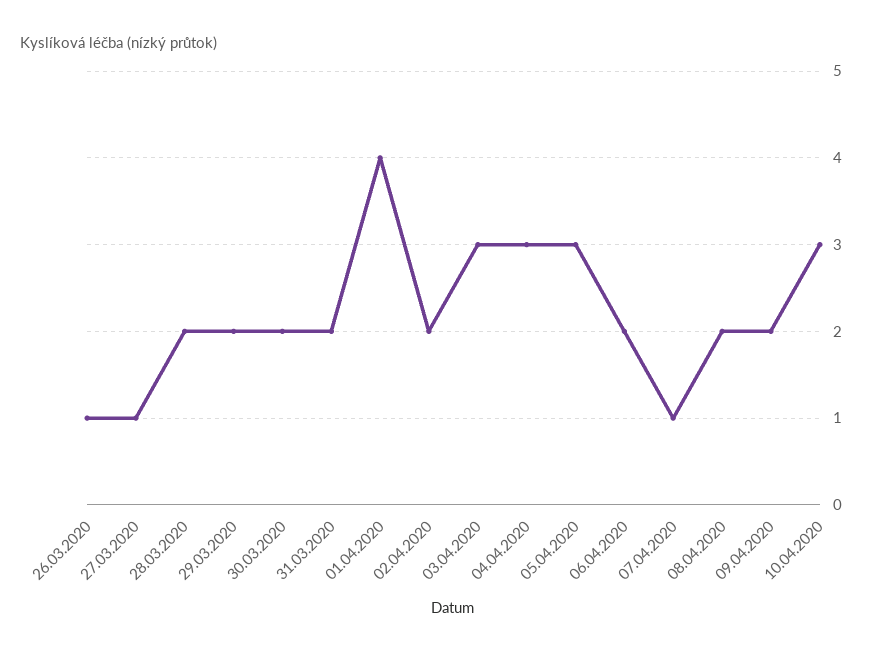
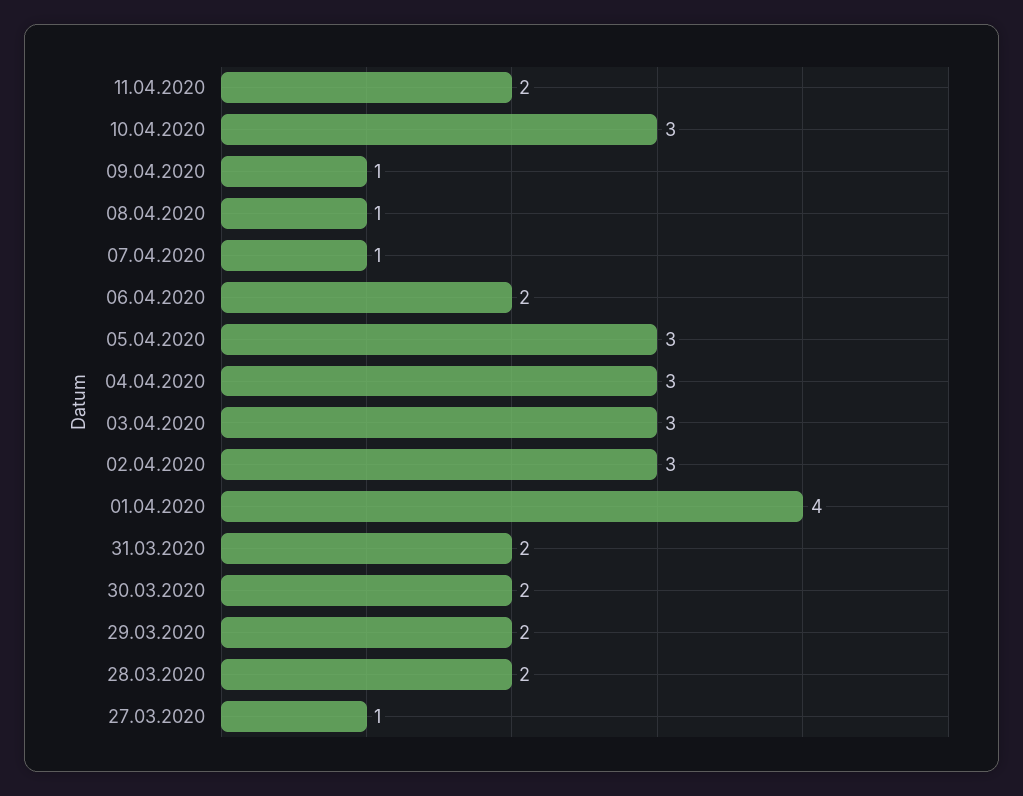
26.03.2020: 1 -> none
02.04.2020: 2 -> 3
08.04.2020: 2 -> 1
09.04.2020: 2 -> 1
11.04.2020: none -> 2

